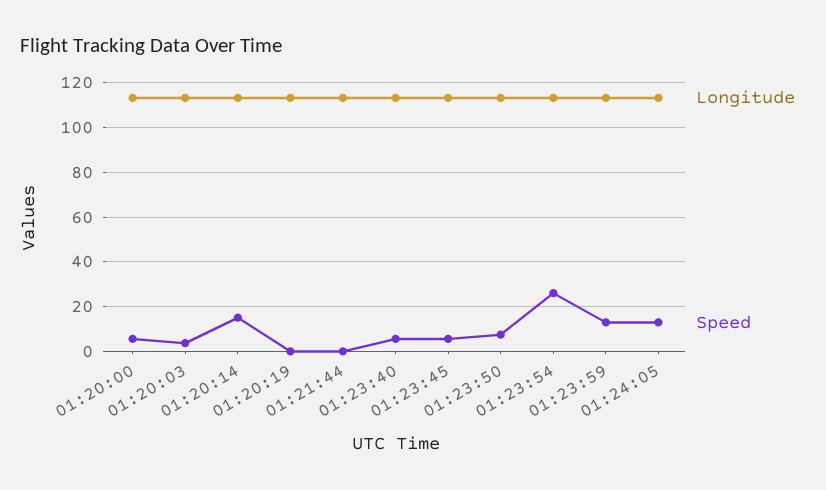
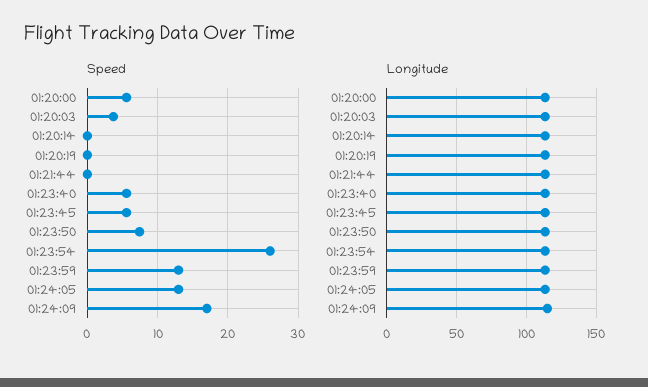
Speed, 01:20:14: 15 -> 0
Speed, 01:24:09: none -> 17
Longitude, 01:24:09: none -> 115

